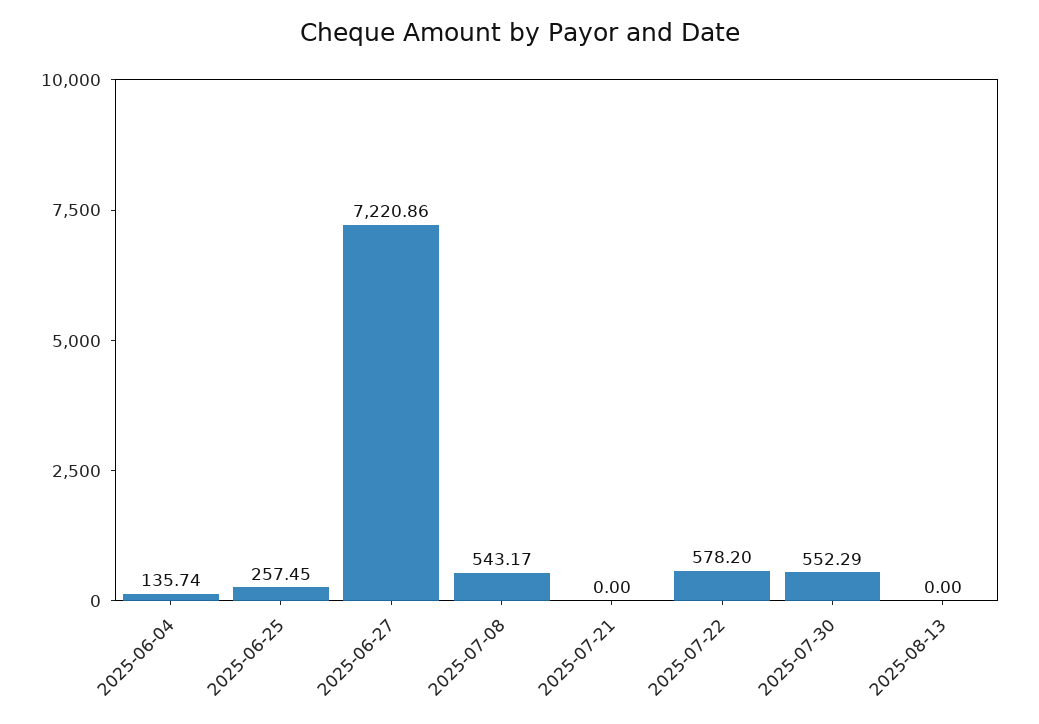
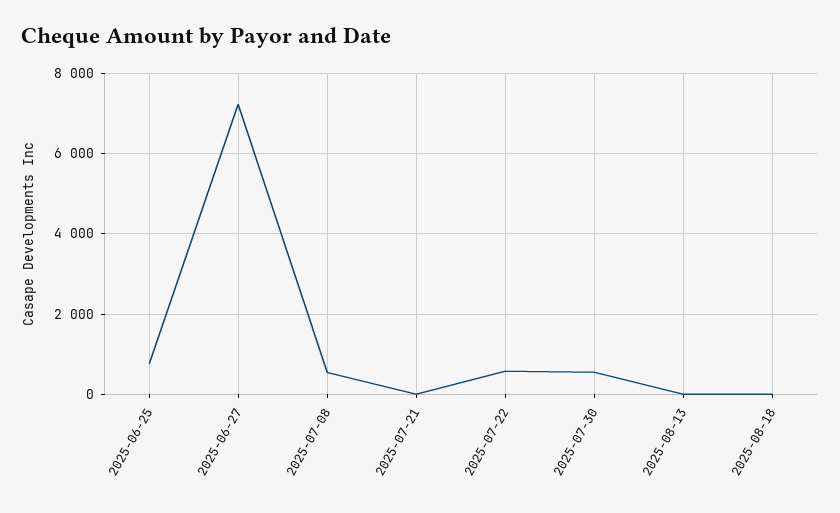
2025-06-04: 135.74 -> none
2025-06-25: 257.45 -> 800
2025-08-18: none -> 0

